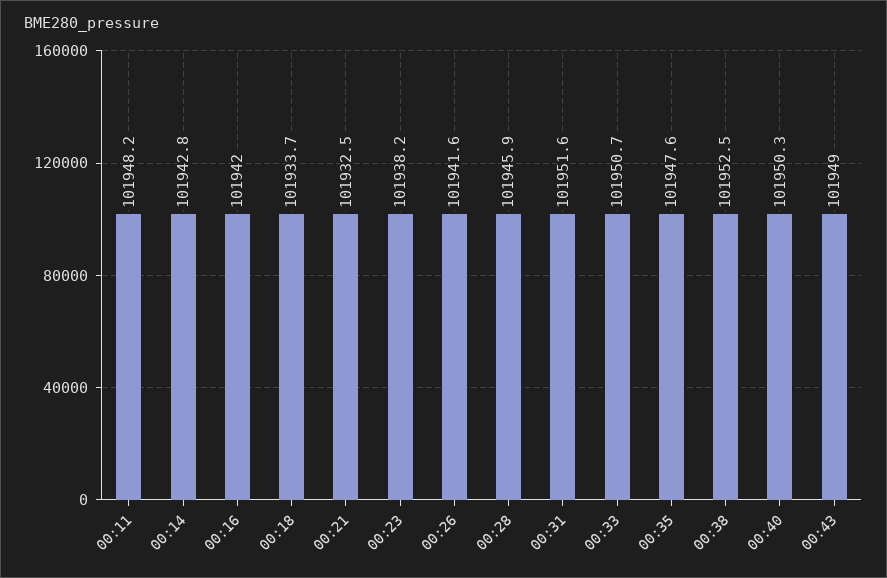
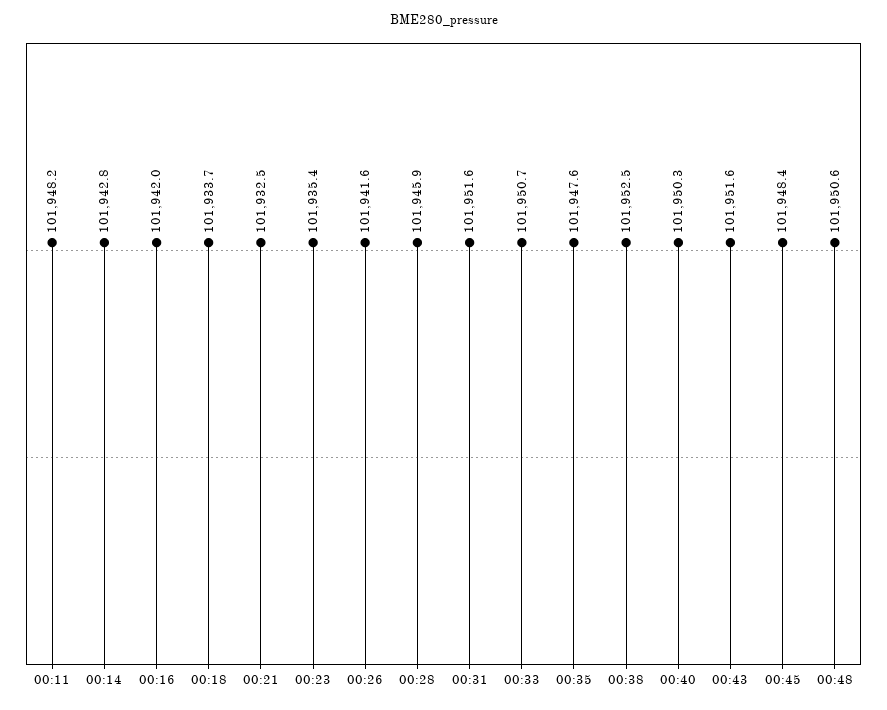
00:23: 101938.2 -> 101935.4
00:43: 101949 -> 101951.6
00:45: none -> 101948.4
00:48: none -> 101950.6

